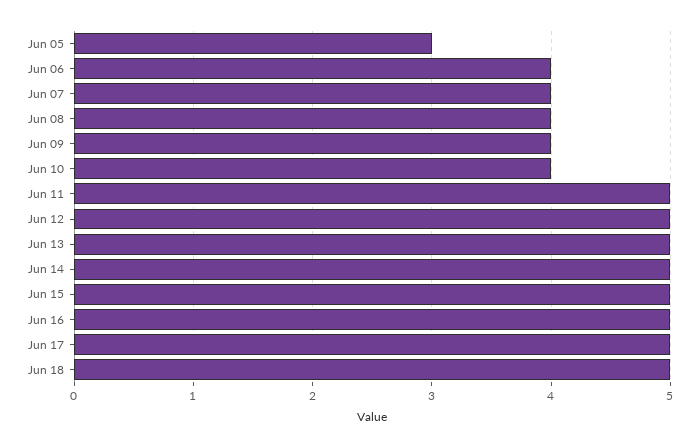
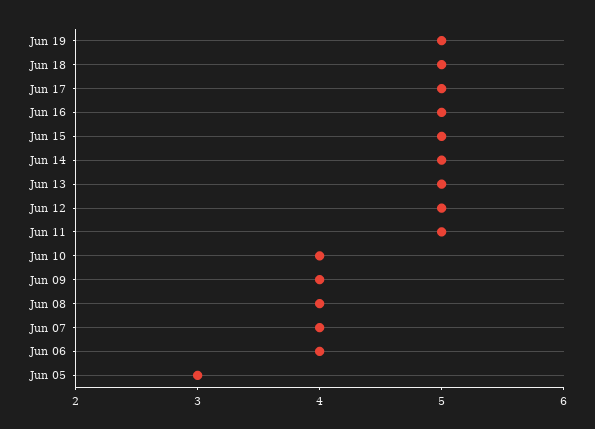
Jun 19: none -> 5

